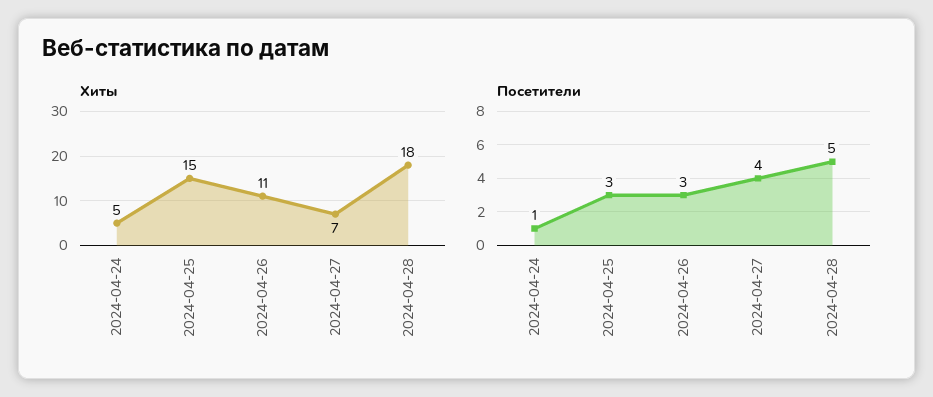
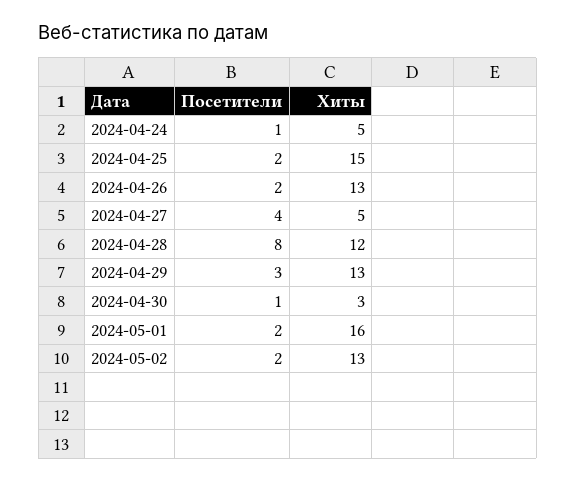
Хиты, 2024-04-26: 11 -> 13
Хиты, 2024-04-27: 7 -> 5
Хиты, 2024-04-28: 18 -> 12
Посетители, 2024-04-25: 3 -> 2
Посетители, 2024-04-26: 3 -> 2
Посетители, 2024-04-28: 5 -> 8
Посетители, 2024-04-29: none -> 3
Хиты, 2024-04-29: none -> 13
Посетители, 2024-04-30: none -> 1
Хиты, 2024-04-30: none -> 3
Посетители, 2024-05-01: none -> 2
Хиты, 2024-05-01: none -> 16
Посетители, 2024-05-02: none -> 2
Хиты, 2024-05-02: none -> 13

